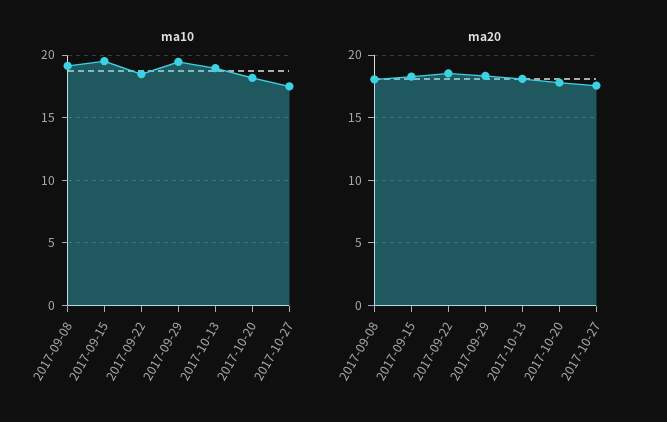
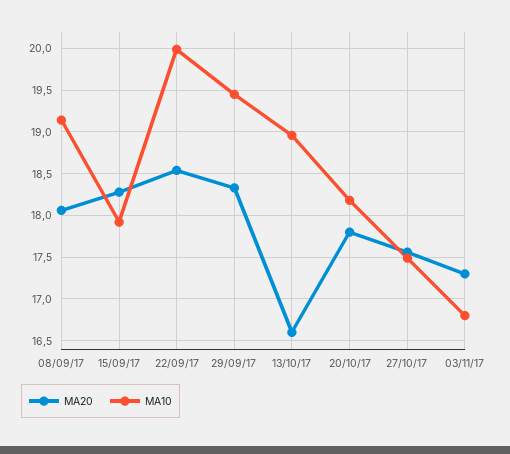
ma10, 2017-09-15: 19.5 -> 17.9
ma10, 2017-09-22: 18.5 -> 20
ma20, 2017-10-13: 18 -> 16.6
ma20, 03/11/17: none -> 17.3
ma10, 03/11/17: none -> 16.8

